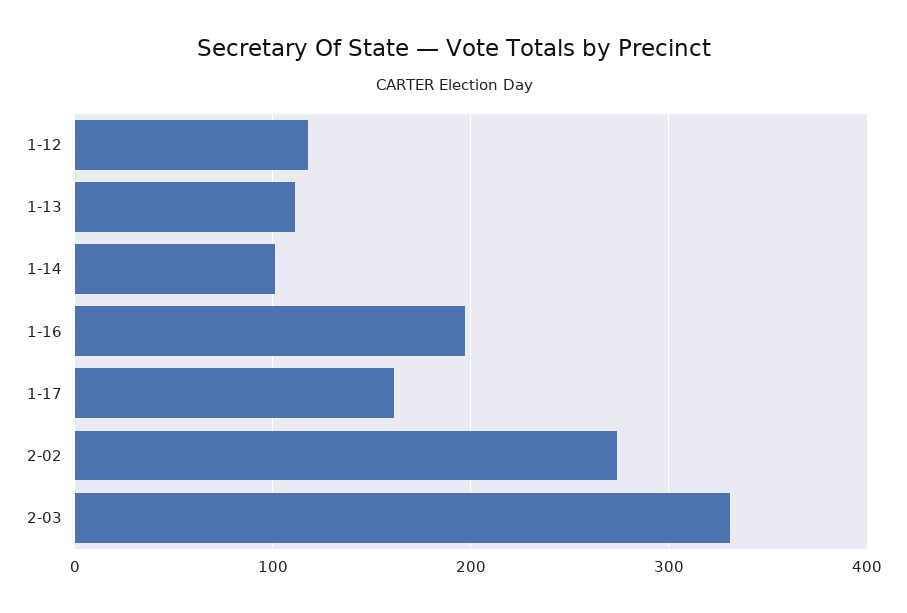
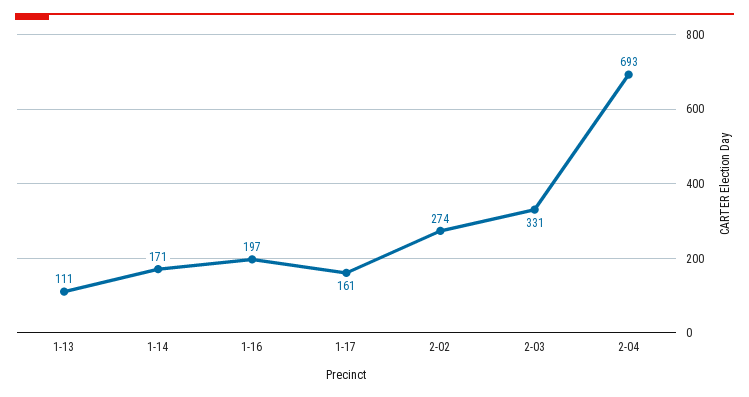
1-12: 120 -> none
1-14: 100 -> 171
2-04: none -> 693

